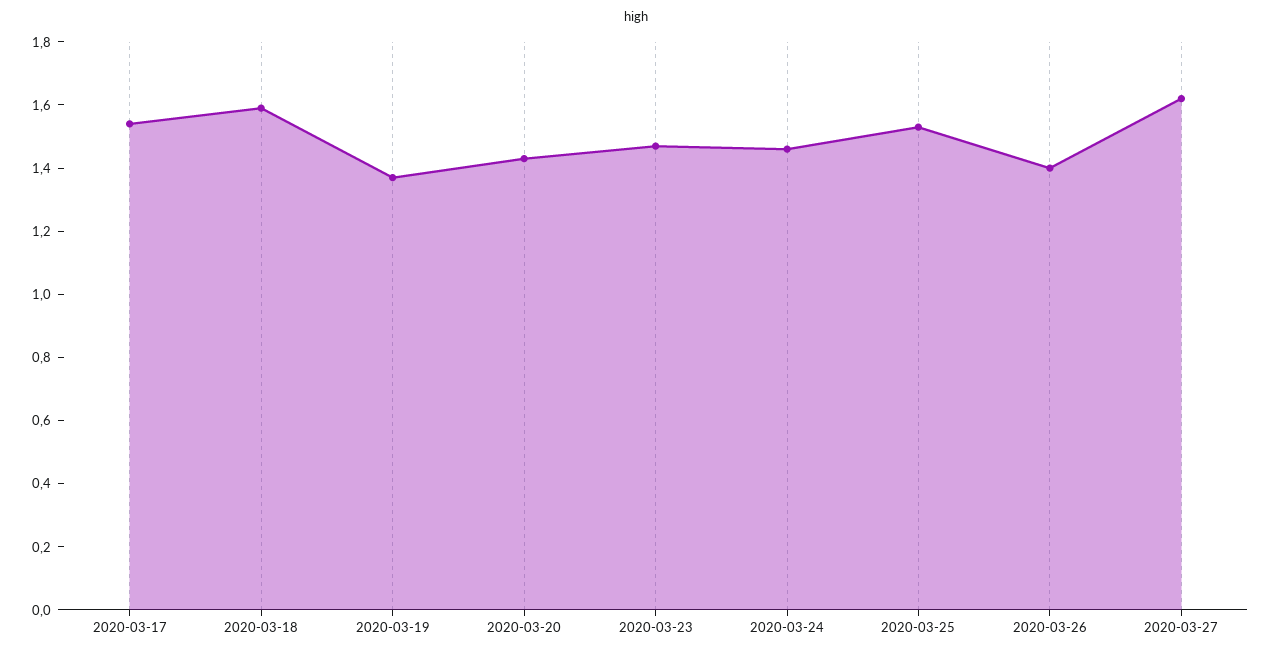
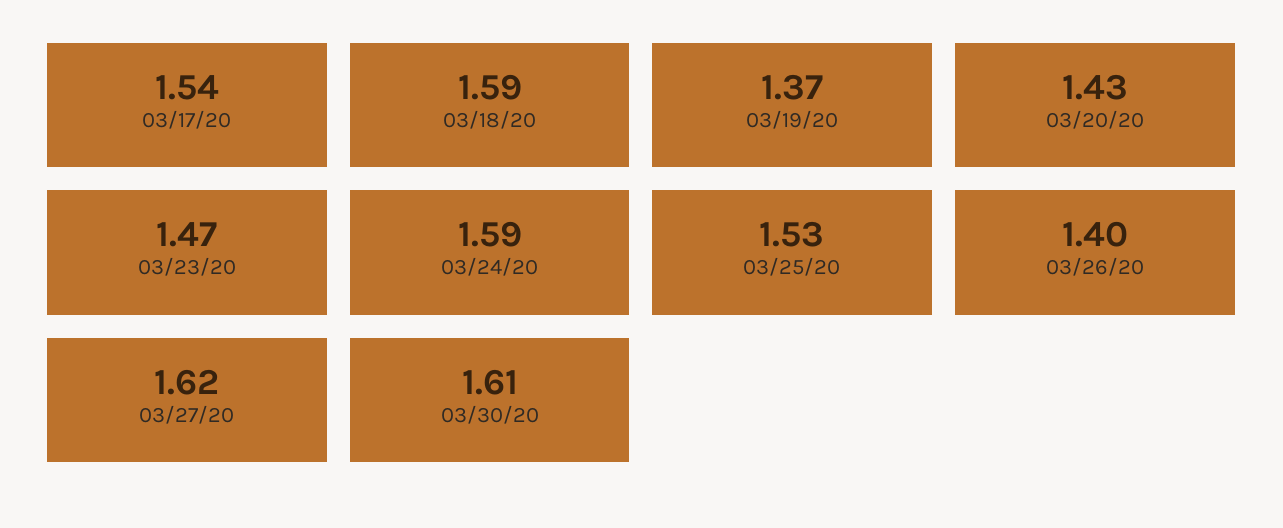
2020-03-24: 1.45 -> 1.59
03/30/20: none -> 1.61

